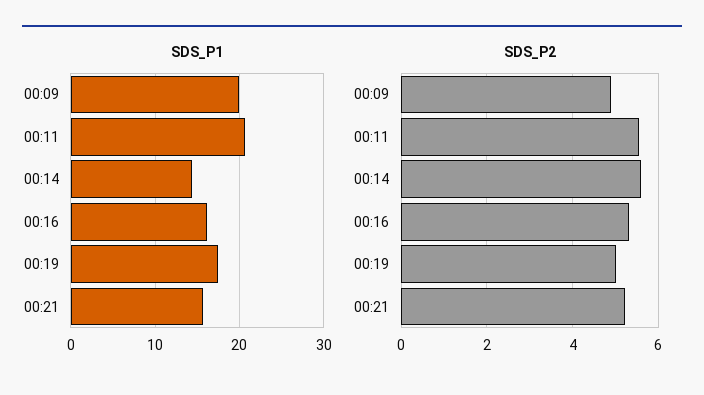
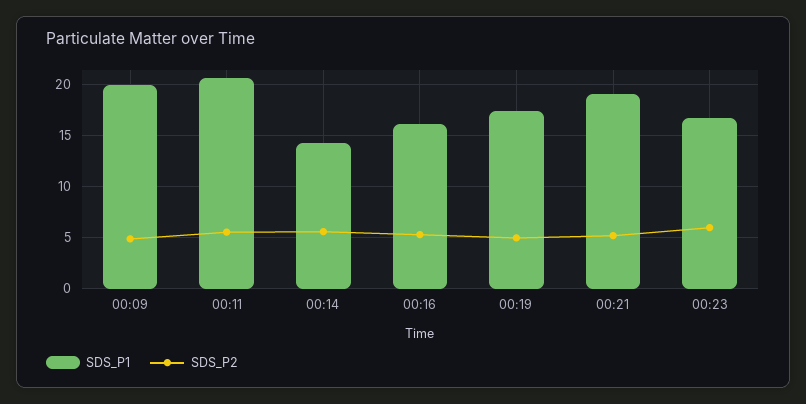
SDS_P1, 00:21: 16 -> 19
SDS_P1, 00:23: none -> 17
SDS_P2, 00:23: none -> 6

